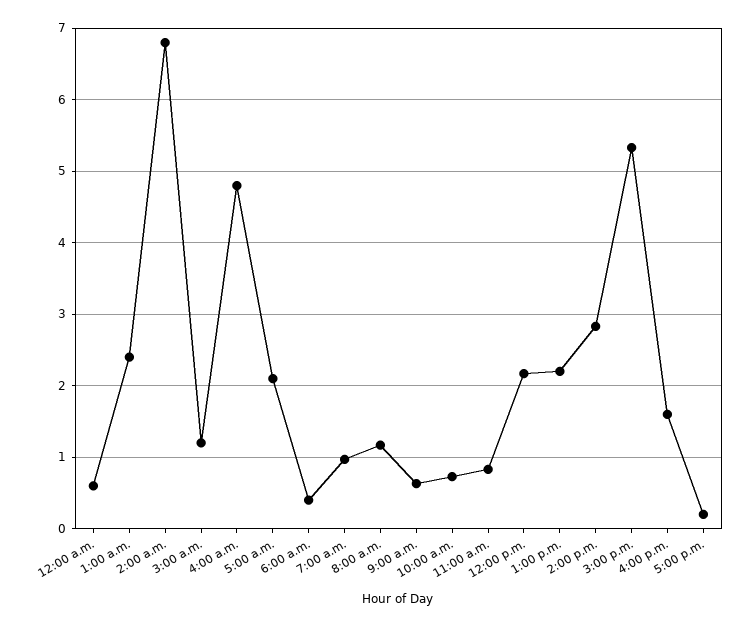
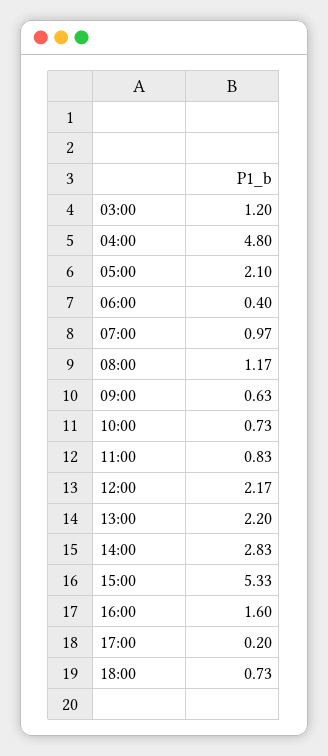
12:00 a.m.: 0.6 -> none
1:00 a.m.: 2.4 -> none
2:00 a.m.: 6.8 -> none
18:00: none -> 0.73

